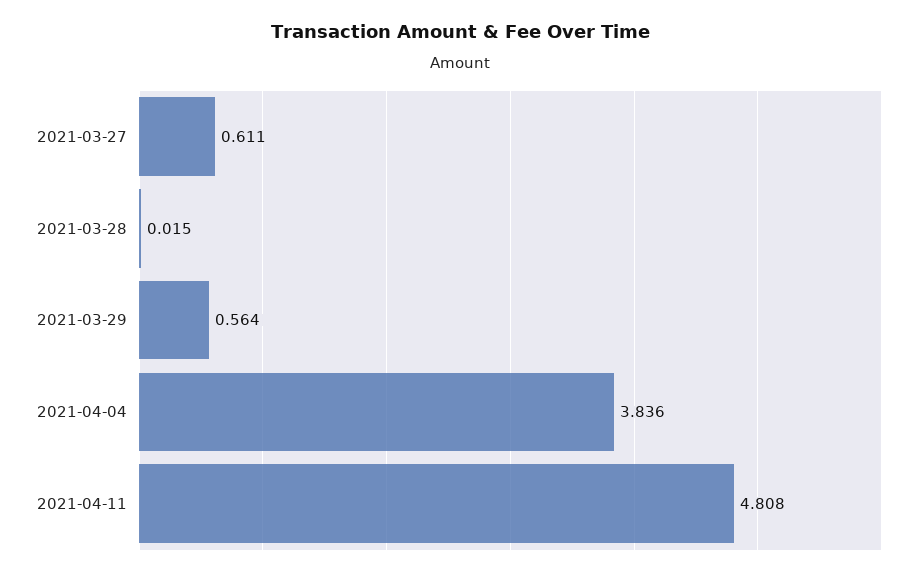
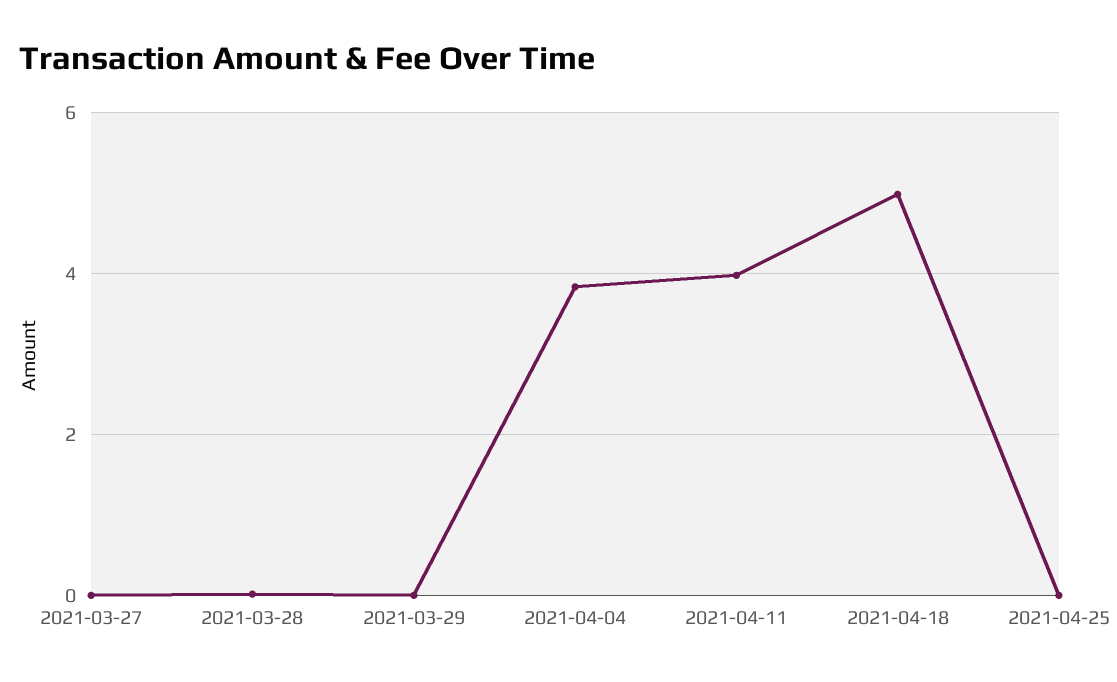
2021-03-27: 0.611 -> 0
2021-03-29: 0.564 -> 0
2021-04-11: 4.808 -> 4
2021-04-18: none -> 5
2021-04-25: none -> 0

